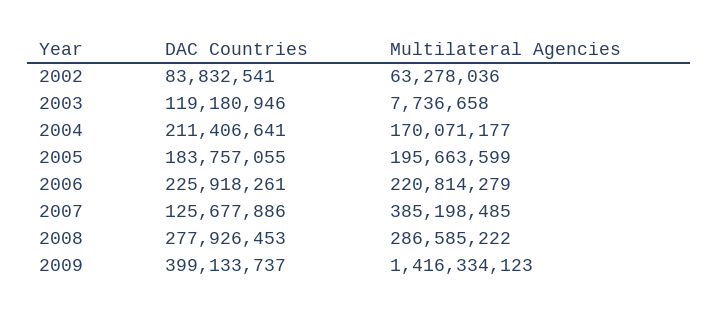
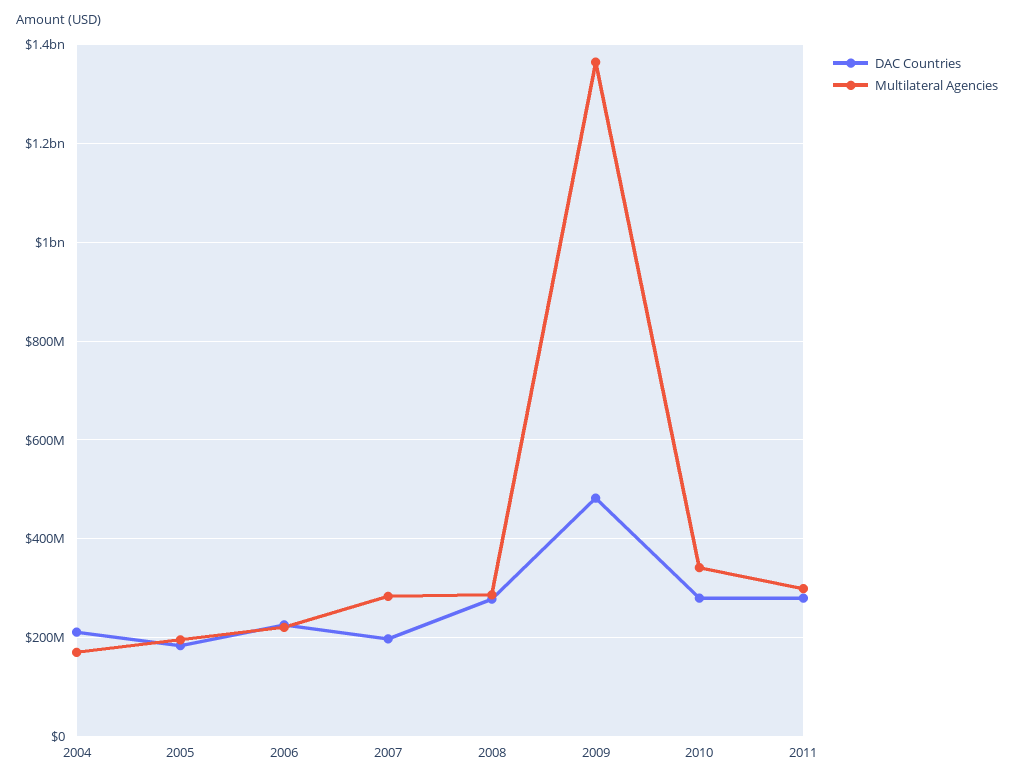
DAC Countries, 2002: 83832541 -> none
Multilateral Agencies, 2002: 63278036 -> none
DAC Countries, 2003: 119180946 -> none
Multilateral Agencies, 2003: 7736658 -> none
DAC Countries, 2007: 125677886 -> 200000000
Multilateral Agencies, 2007: 385198485 -> 280000000
DAC Countries, 2009: 399133737 -> 480000000
Multilateral Agencies, 2009: 1416334123 -> 1360000000
DAC Countries, 2010: none -> 280000000
Multilateral Agencies, 2010: none -> 340000000
DAC Countries, 2011: none -> 280000000
Multilateral Agencies, 2011: none -> 300000000

